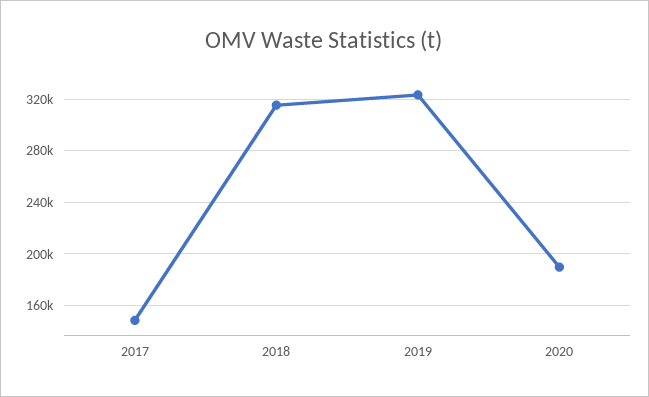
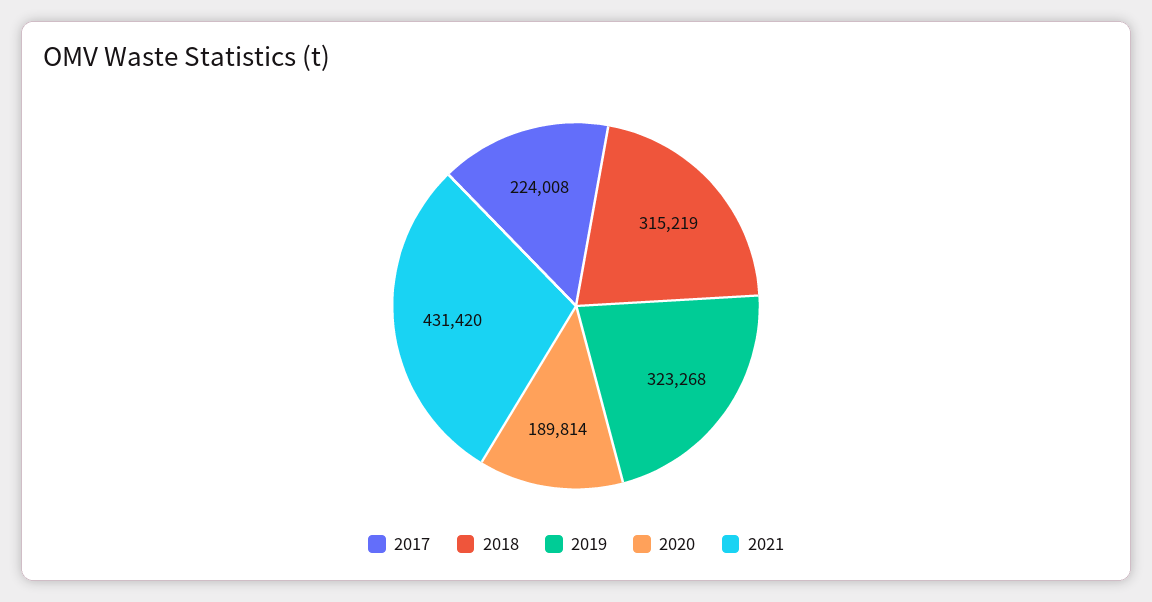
2017: 150000 -> 224008
2021: none -> 431420

